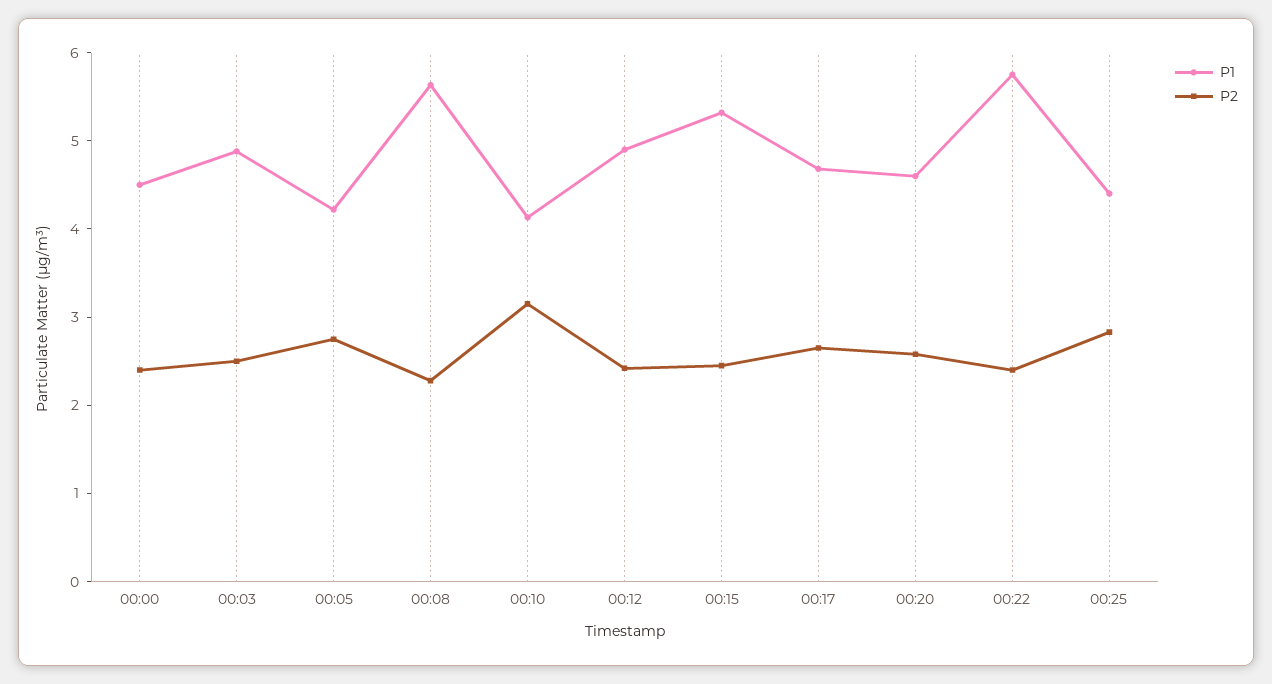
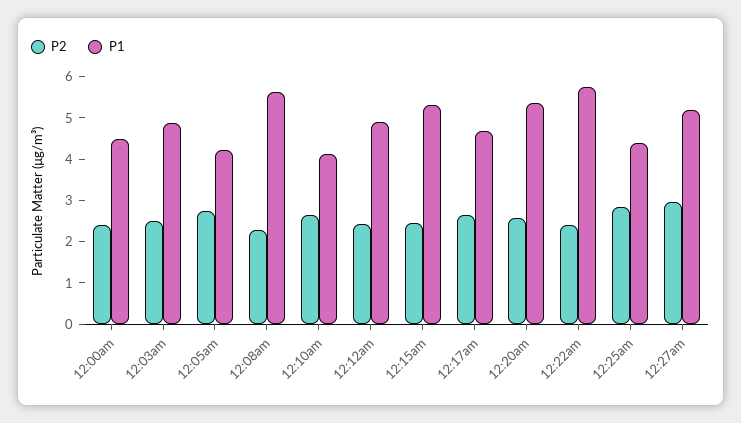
P2, 00:10: 3.2 -> 2.6
P1, 00:20: 4.6 -> 5.4
P2, 12:27am: none -> 3
P1, 12:27am: none -> 5.2

